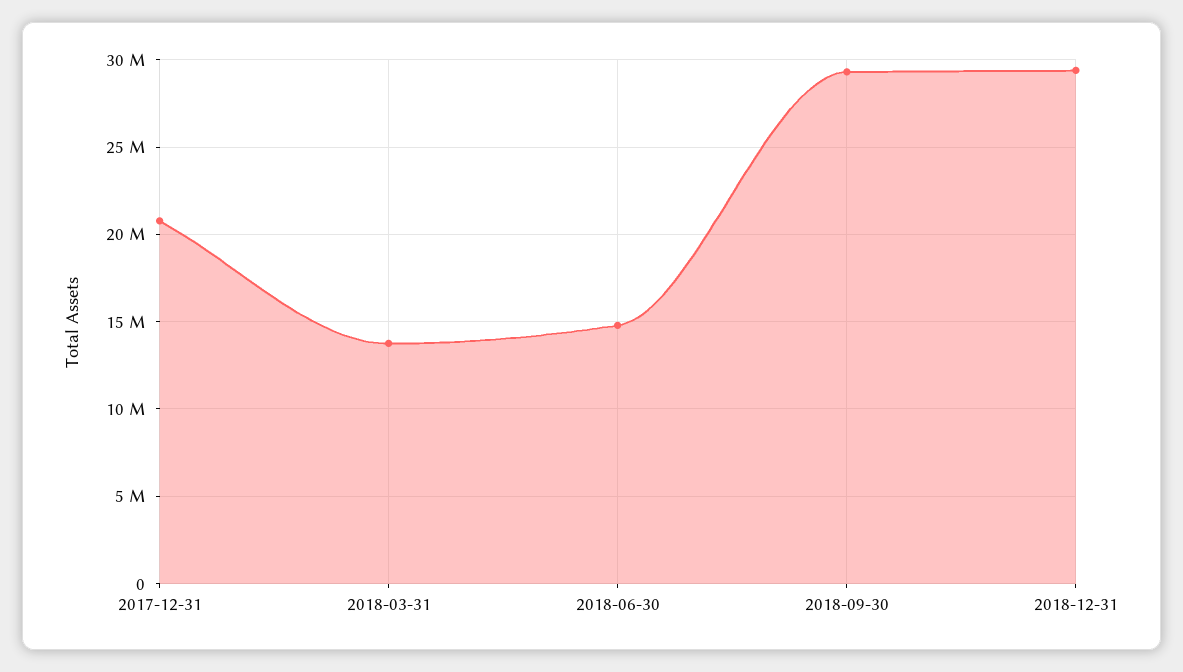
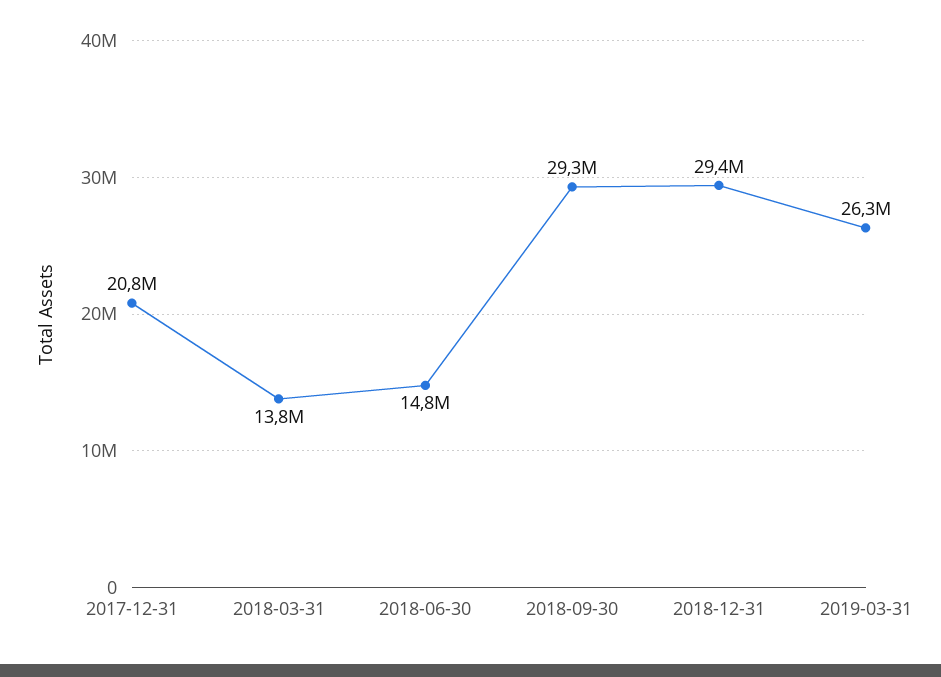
2019-03-31: none -> 26300000

